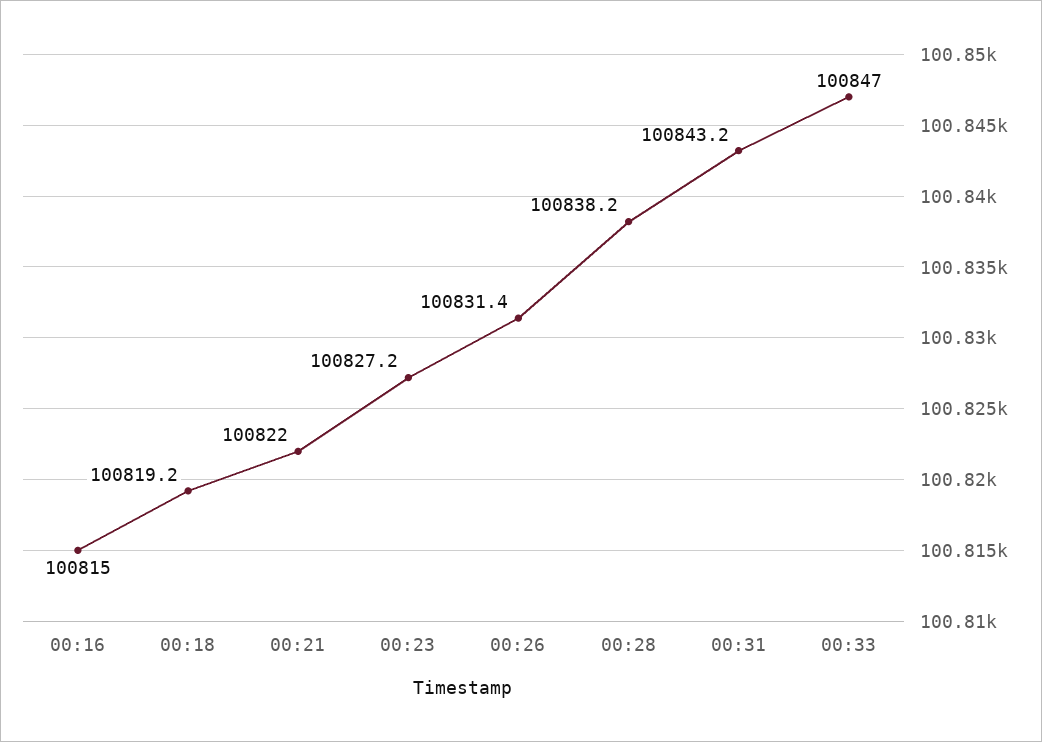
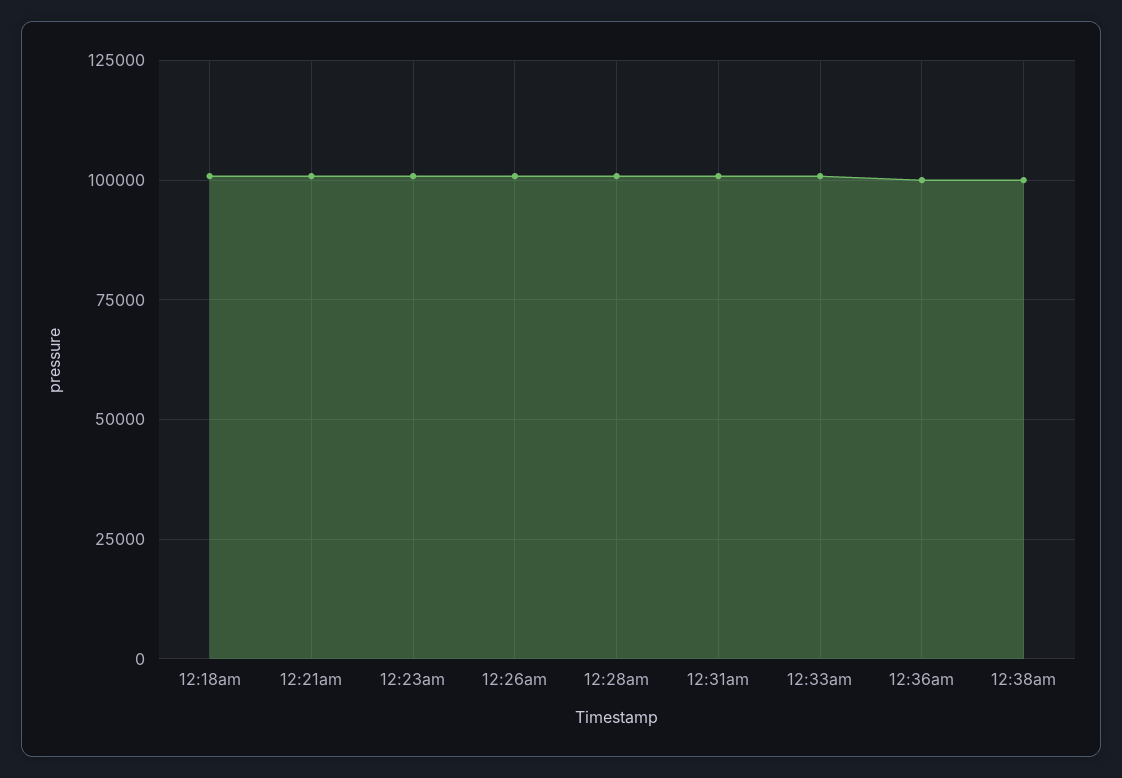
00:16: 100815 -> none
12:36am: none -> 100000
12:38am: none -> 100000

